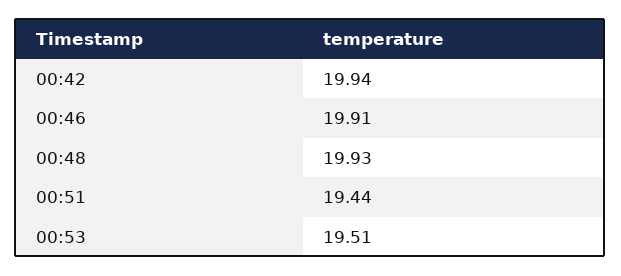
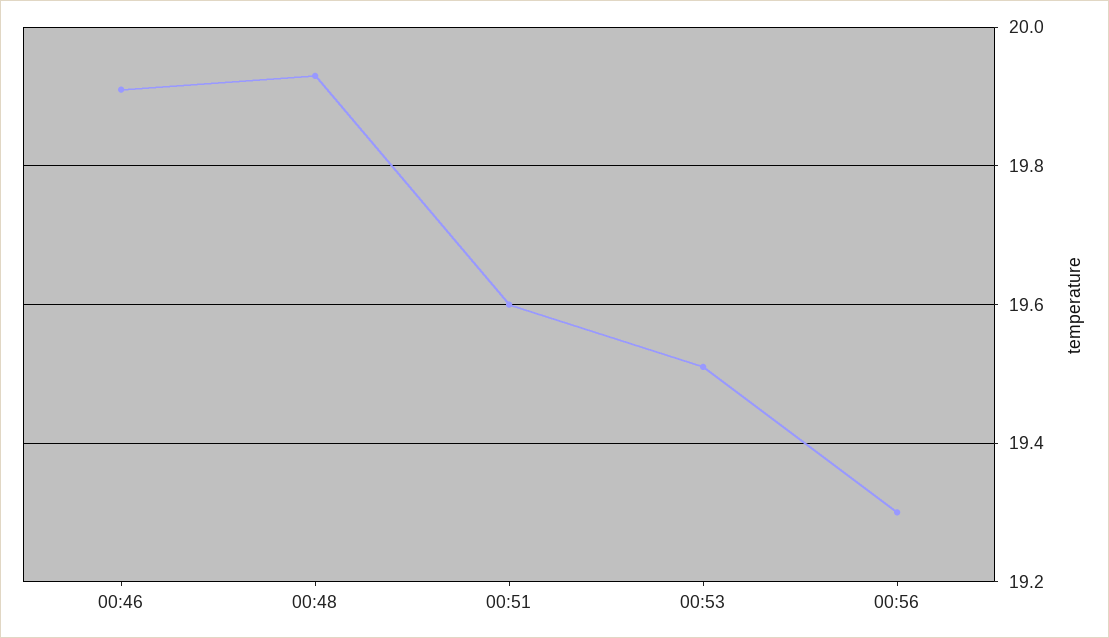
00:42: 19.94 -> none
00:51: 19.44 -> 19.6
00:56: none -> 19.3

